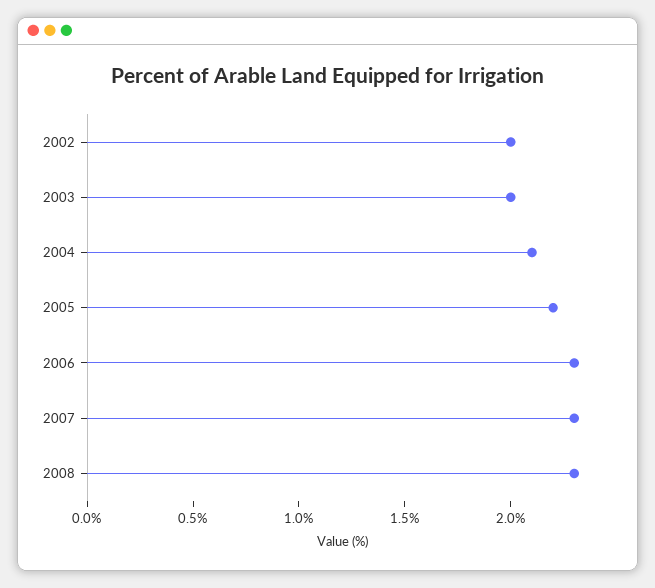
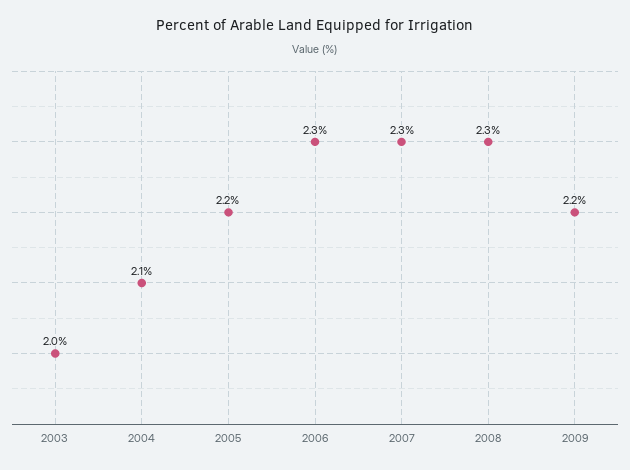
2002: 2 -> none
2009: none -> 2.2

